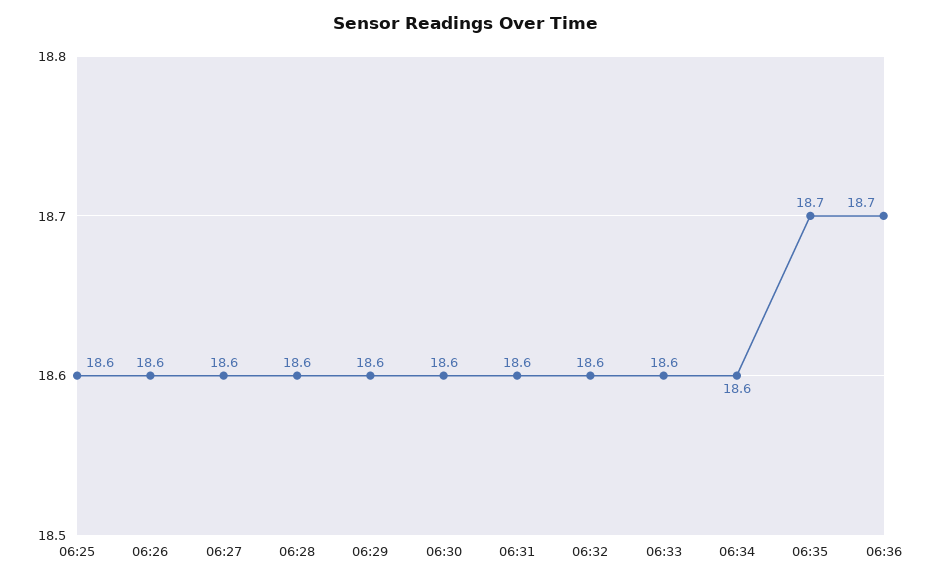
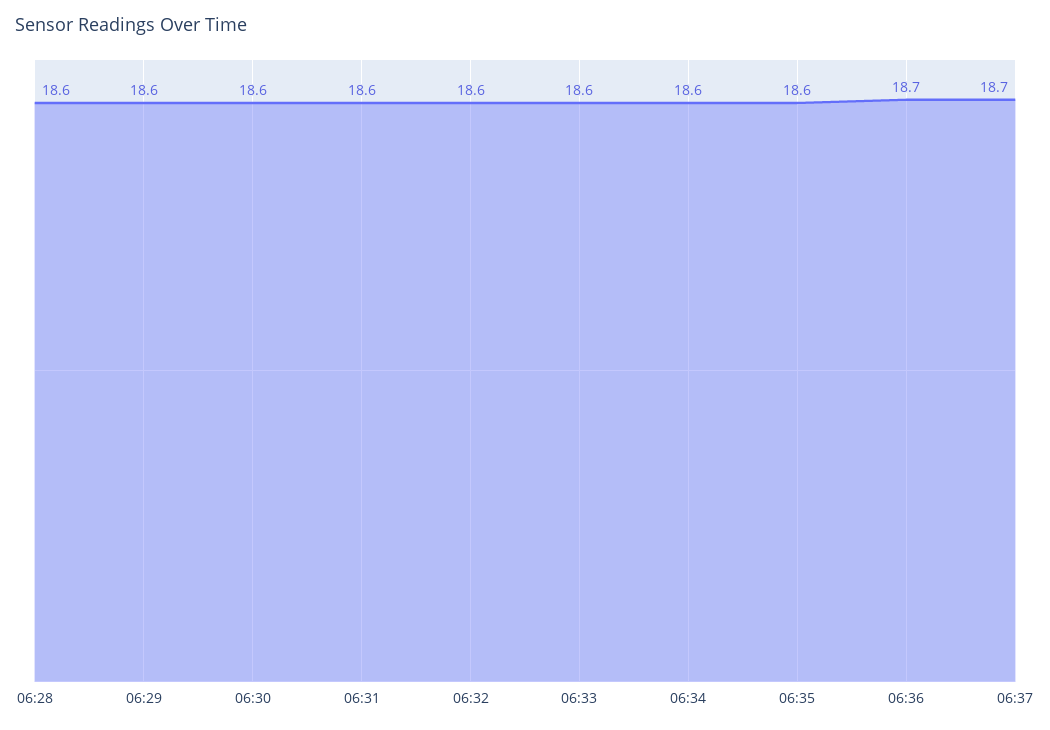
06:25: 18.6 -> none
06:26: 18.6 -> none
06:27: 18.6 -> none
06:35: 18.7 -> 18.6
06:37: none -> 18.7

